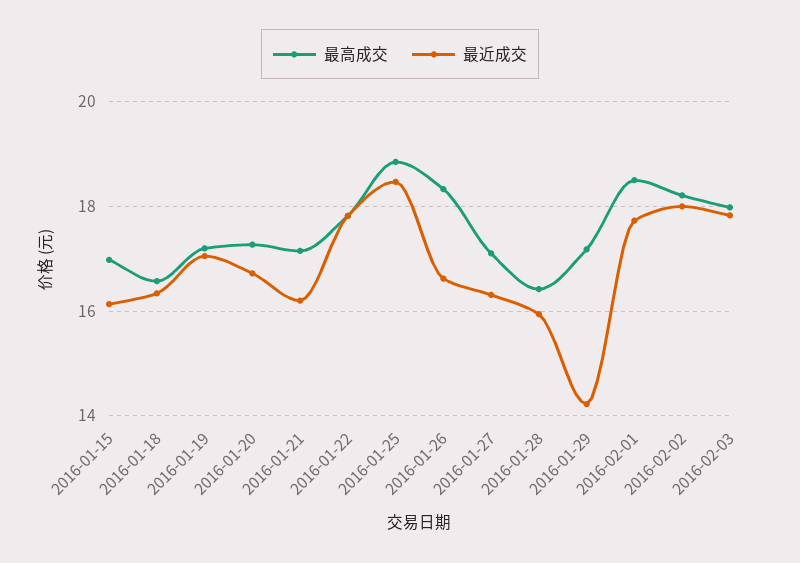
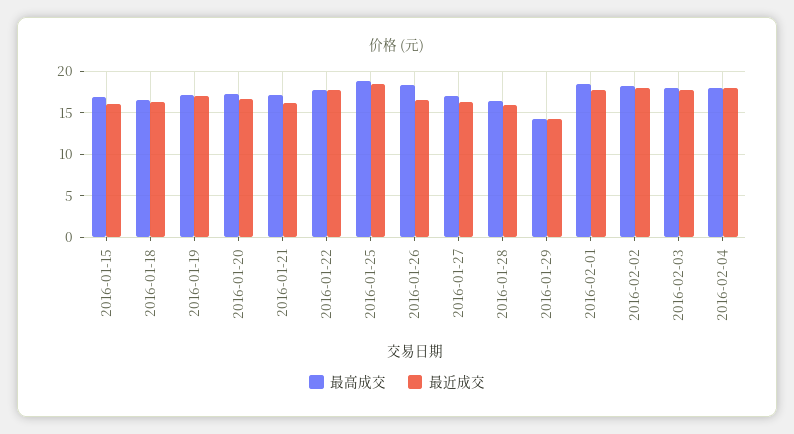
最高成交, 2016-01-29: 17.2 -> 14
最高成交, 2016-02-04: none -> 18
最近成交, 2016-02-04: none -> 18

